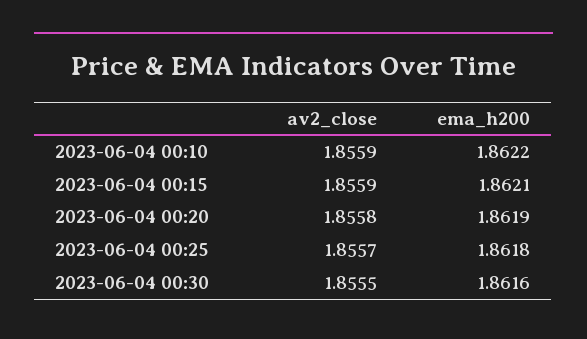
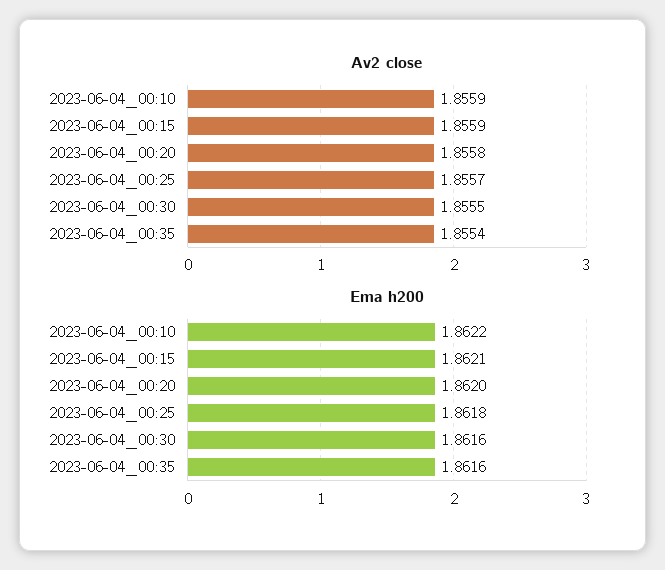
ema_h200, 2023-06-04 00:20: 1.8619 -> 1.862
av2_close, 2023-06-04_00:35: none -> 1.8554
ema_h200, 2023-06-04_00:35: none -> 1.8616

